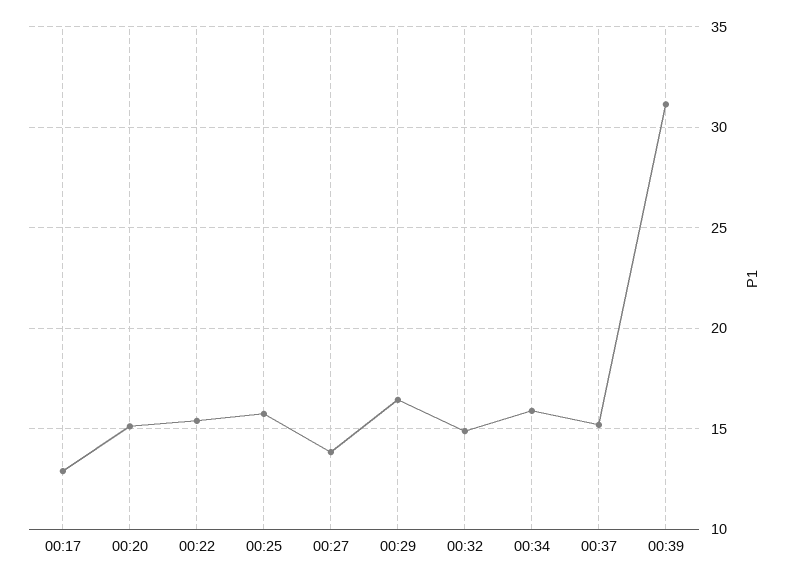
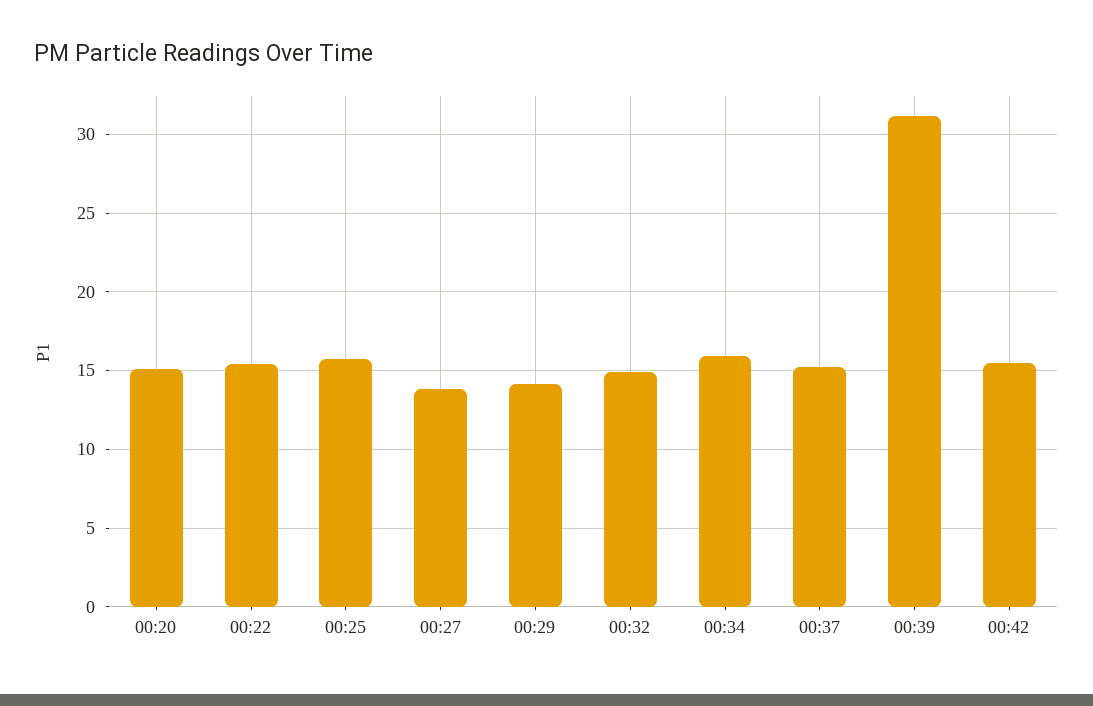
00:17: 13 -> none
00:29: 16.5 -> 14
00:42: none -> 15.5

